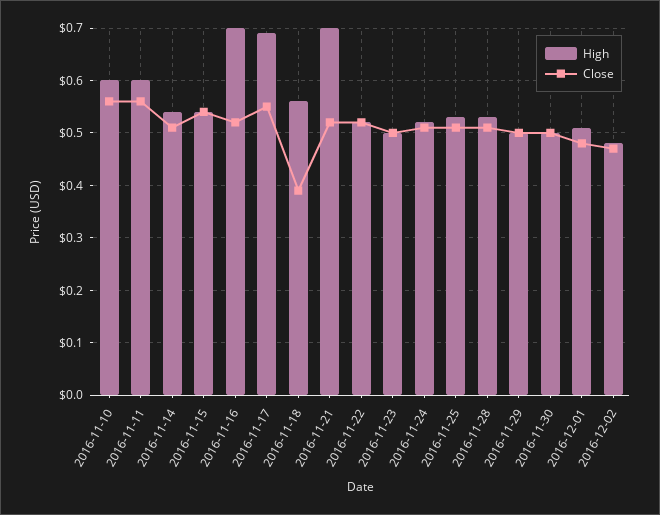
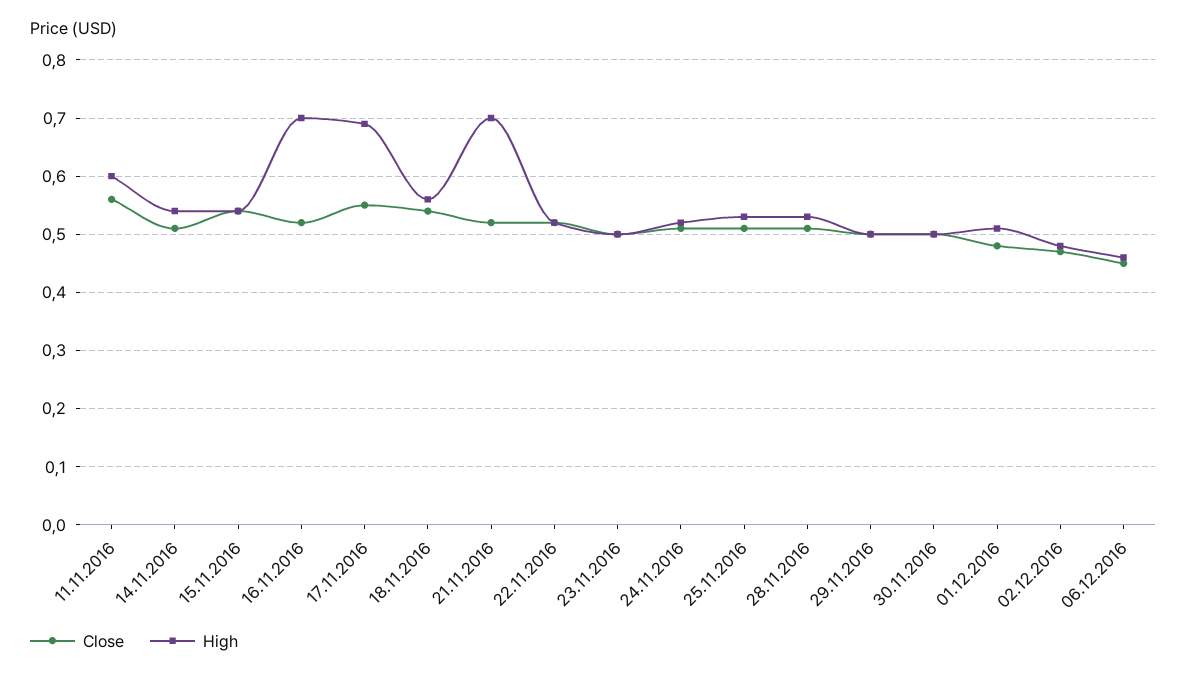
High, 2016-11-10: 0.6 -> none
Close, 2016-11-10: 0.55 -> none
Close, 2016-11-18: 0.4 -> 0.55
Close, 06.12.2016: none -> 0.45
High, 06.12.2016: none -> 0.45

